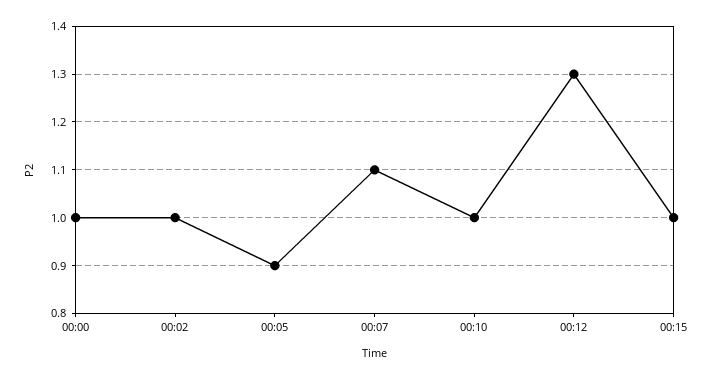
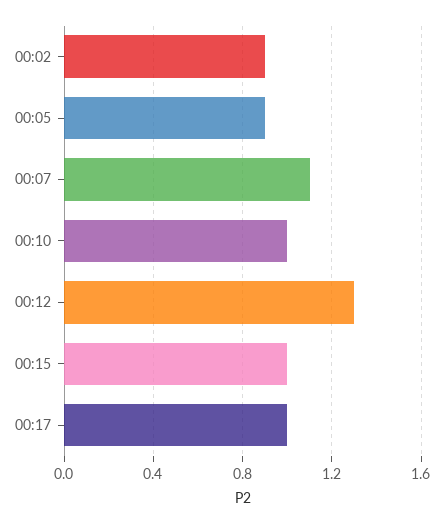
00:00: 1 -> none
00:02: 1 -> 0.9
00:17: none -> 1

